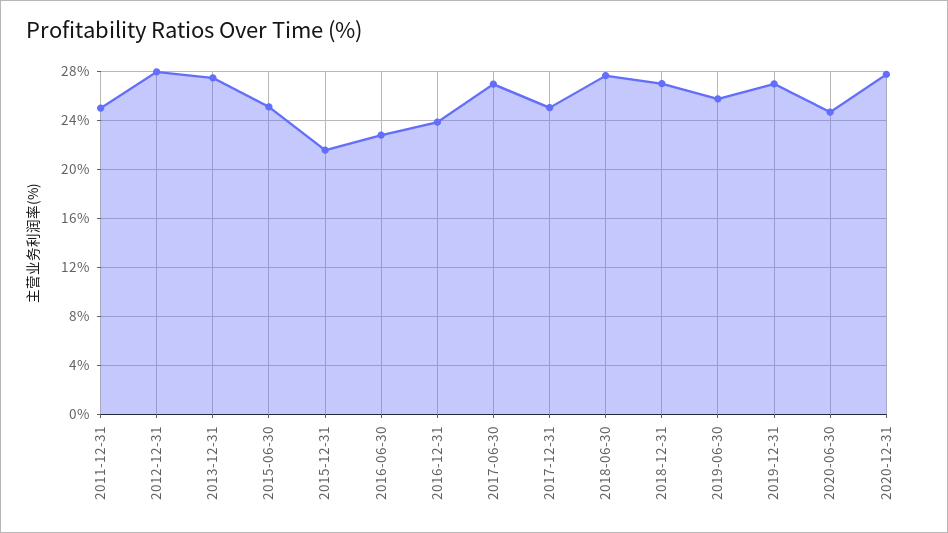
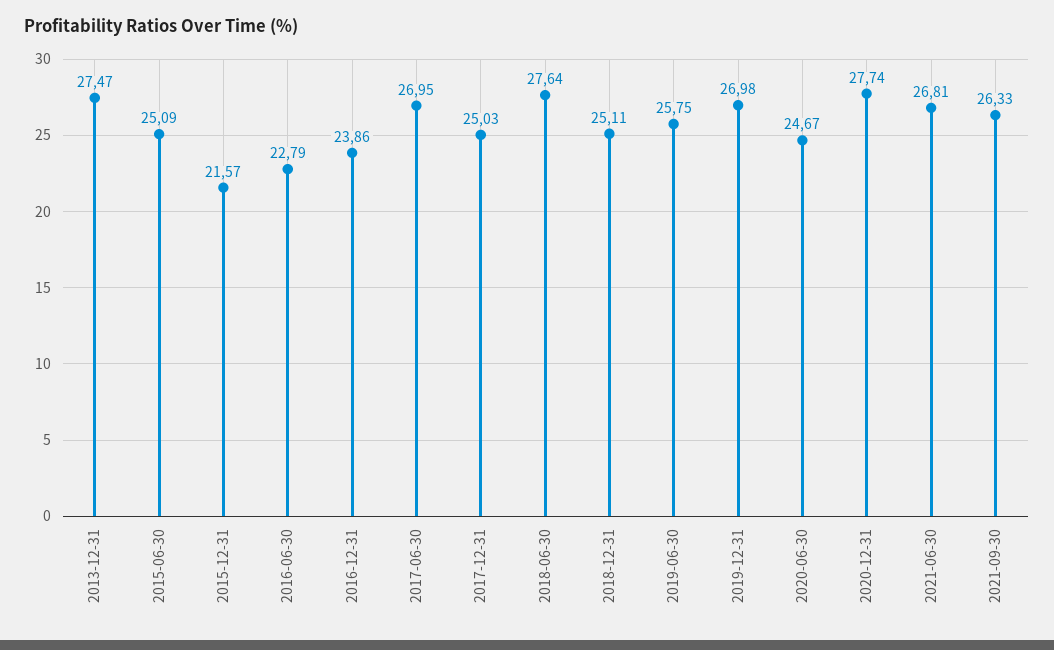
2011-12-31: 25 -> none
2012-12-31: 28 -> none
2018-12-31: 27 -> 25.11
2021-06-30: none -> 26.81
2021-09-30: none -> 26.33

